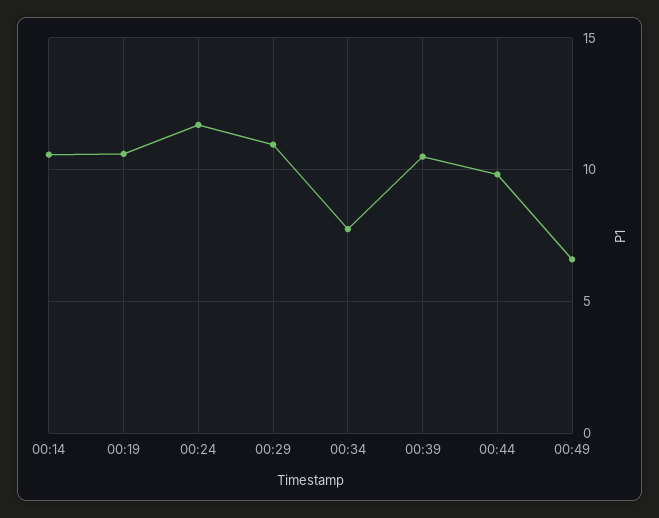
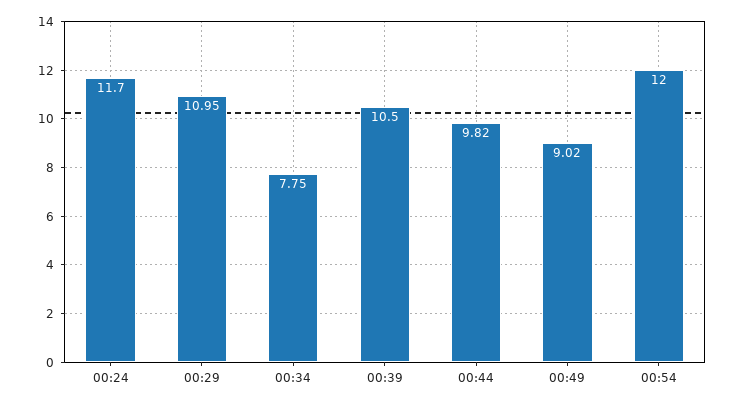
00:14: 10.5 -> none
00:19: 10.5 -> none
00:49: 6.5 -> 9.02
00:54: none -> 12

